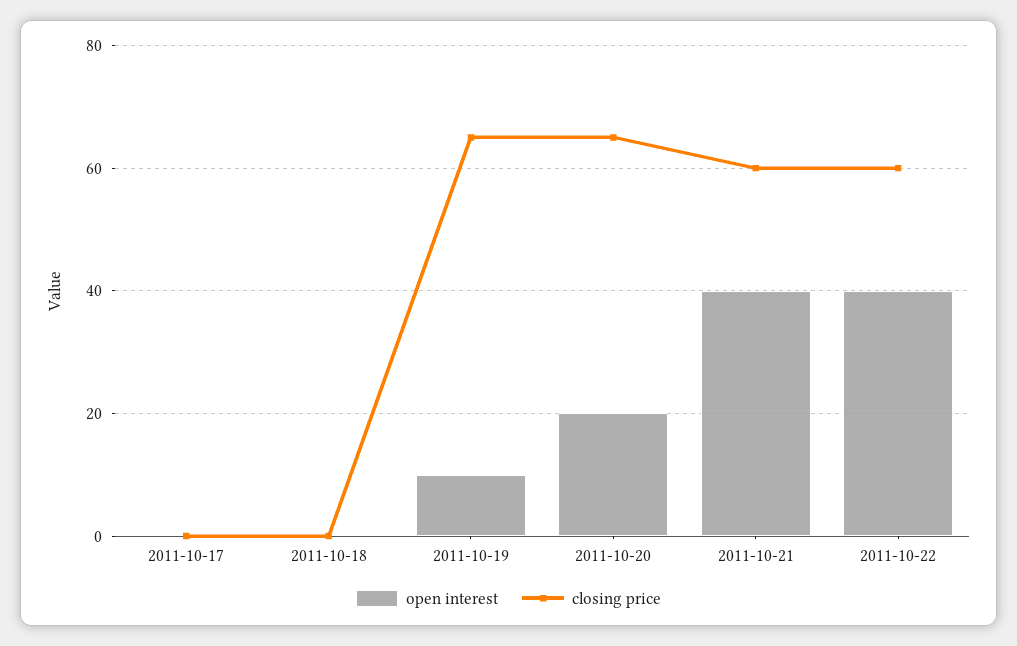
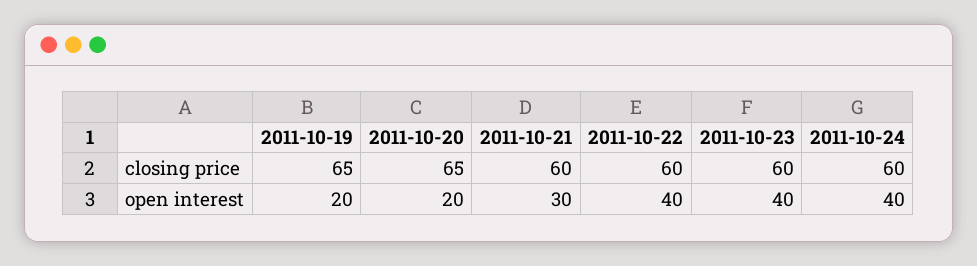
open interest, 2011-10-17: 0 -> none
closing price, 2011-10-17: 0 -> none
open interest, 2011-10-18: 0 -> none
closing price, 2011-10-18: 0 -> none
open interest, 2011-10-19: 10 -> 20
open interest, 2011-10-21: 40 -> 30
closing price, 2011-10-23: none -> 60
closing price, 2011-10-24: none -> 60
open interest, 2011-10-23: none -> 40
open interest, 2011-10-24: none -> 40

